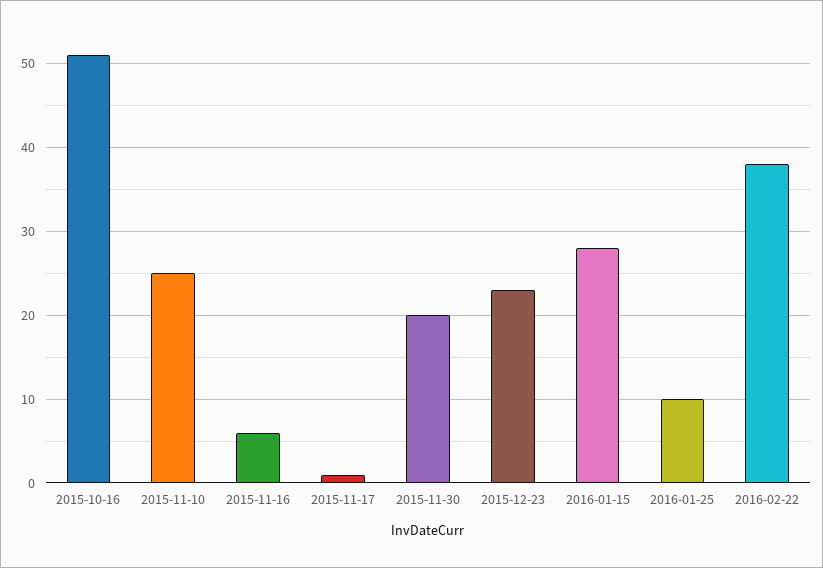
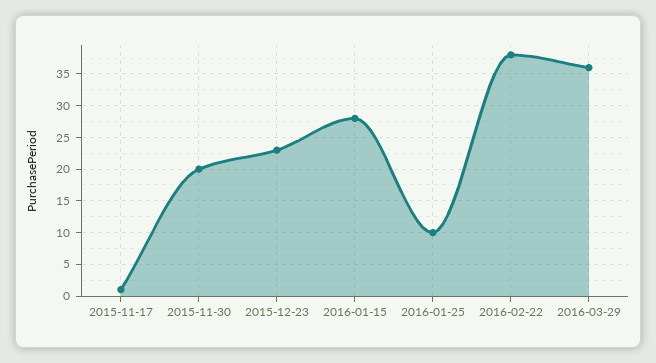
2015-10-16: 51 -> none
2015-11-10: 25 -> none
2015-11-16: 6 -> none
2016-03-29: none -> 36

